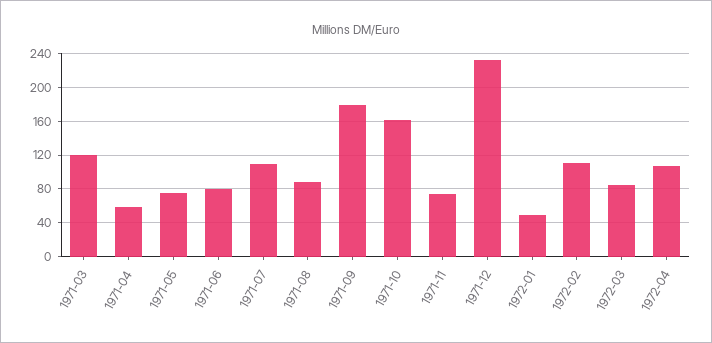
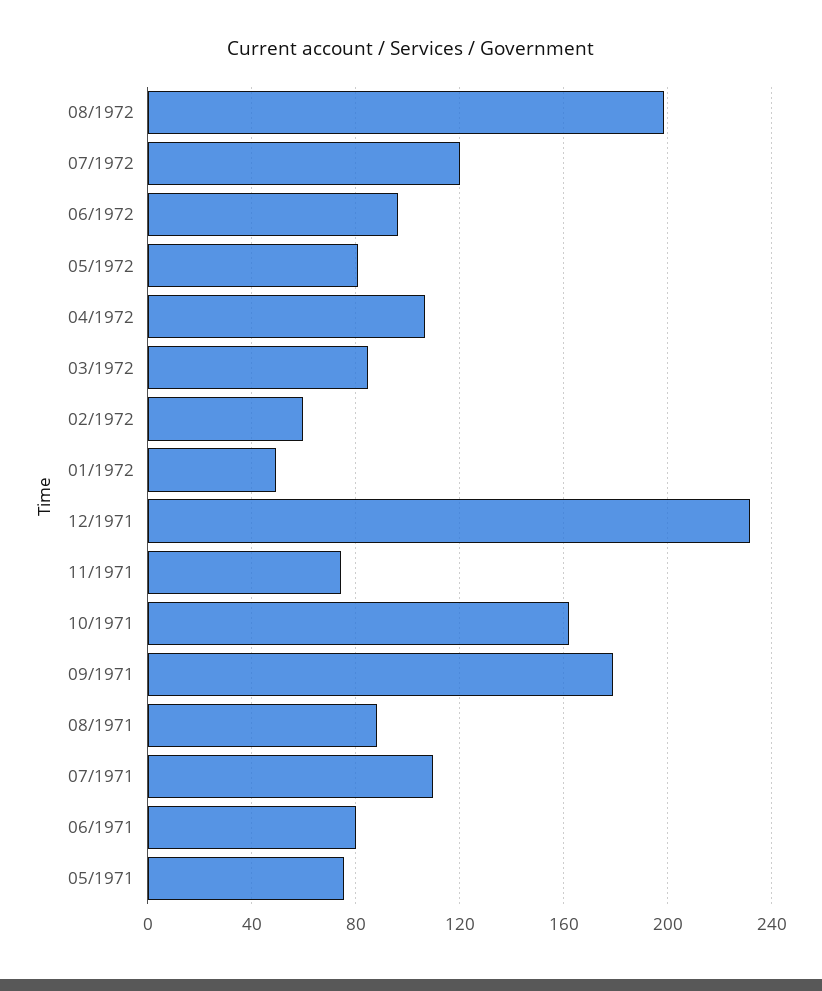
1971-03: 120 -> none
1971-04: 60 -> none
1972-02: 110 -> 60
08/1972: none -> 200
07/1972: none -> 120
06/1972: none -> 95
05/1972: none -> 80

